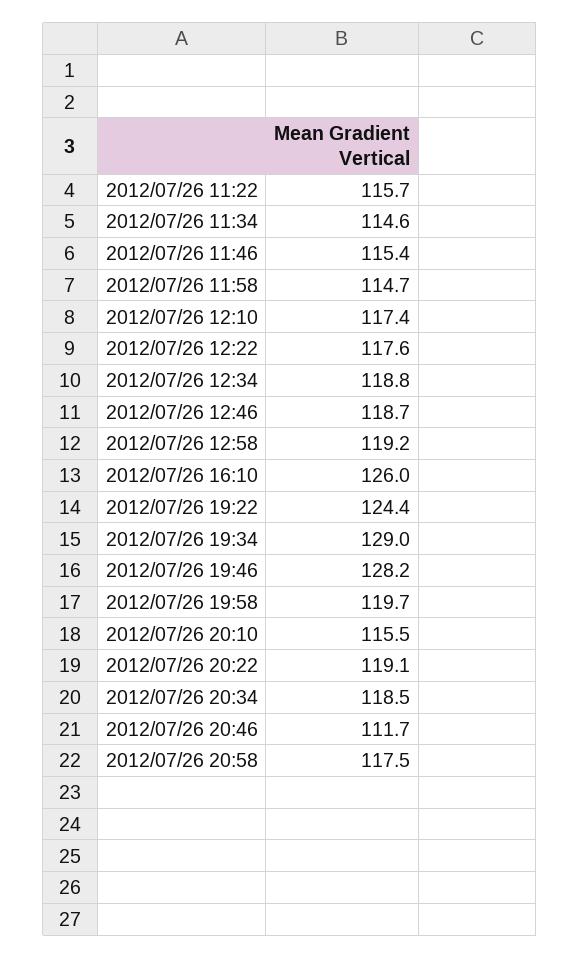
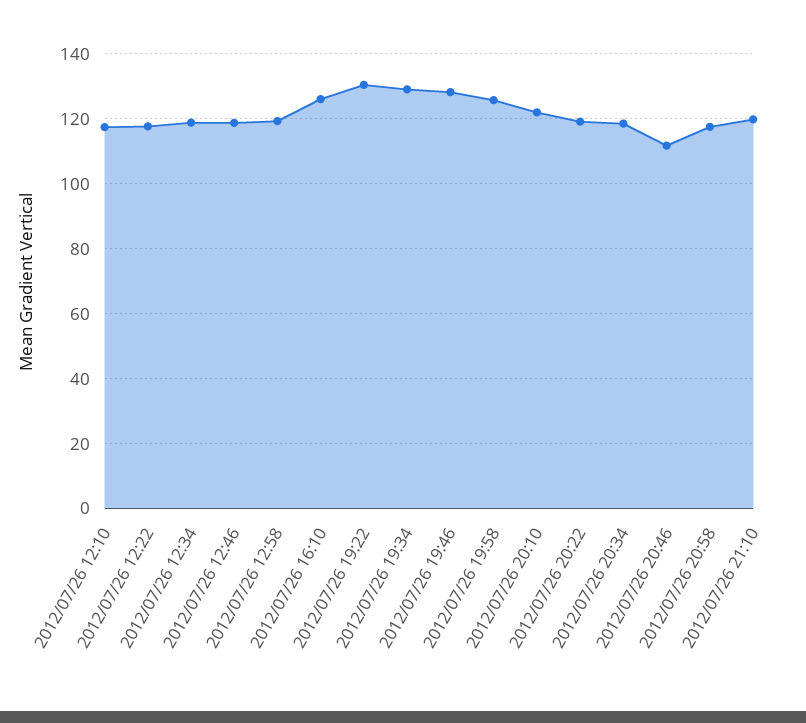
2012/07/26 11:22: 115.7 -> none
2012/07/26 11:34: 114.6 -> none
2012/07/26 11:46: 115.4 -> none
2012/07/26 11:58: 114.7 -> none
2012/07/26 19:22: 124.4 -> 130
2012/07/26 19:58: 119.7 -> 126
2012/07/26 20:10: 115.5 -> 122
2012/07/26 21:10: none -> 120

